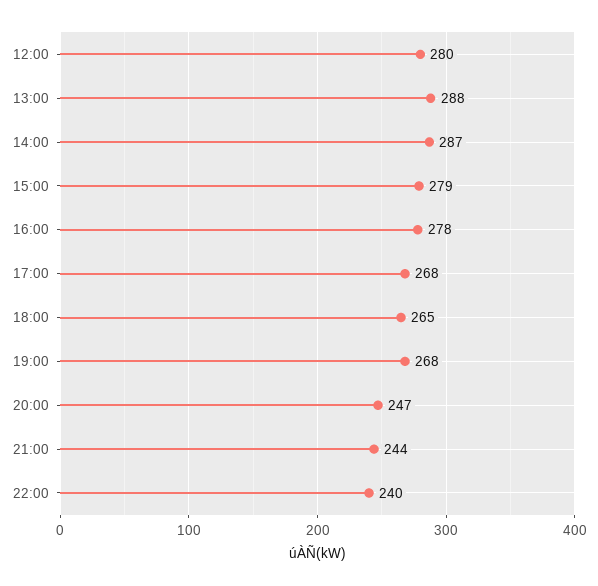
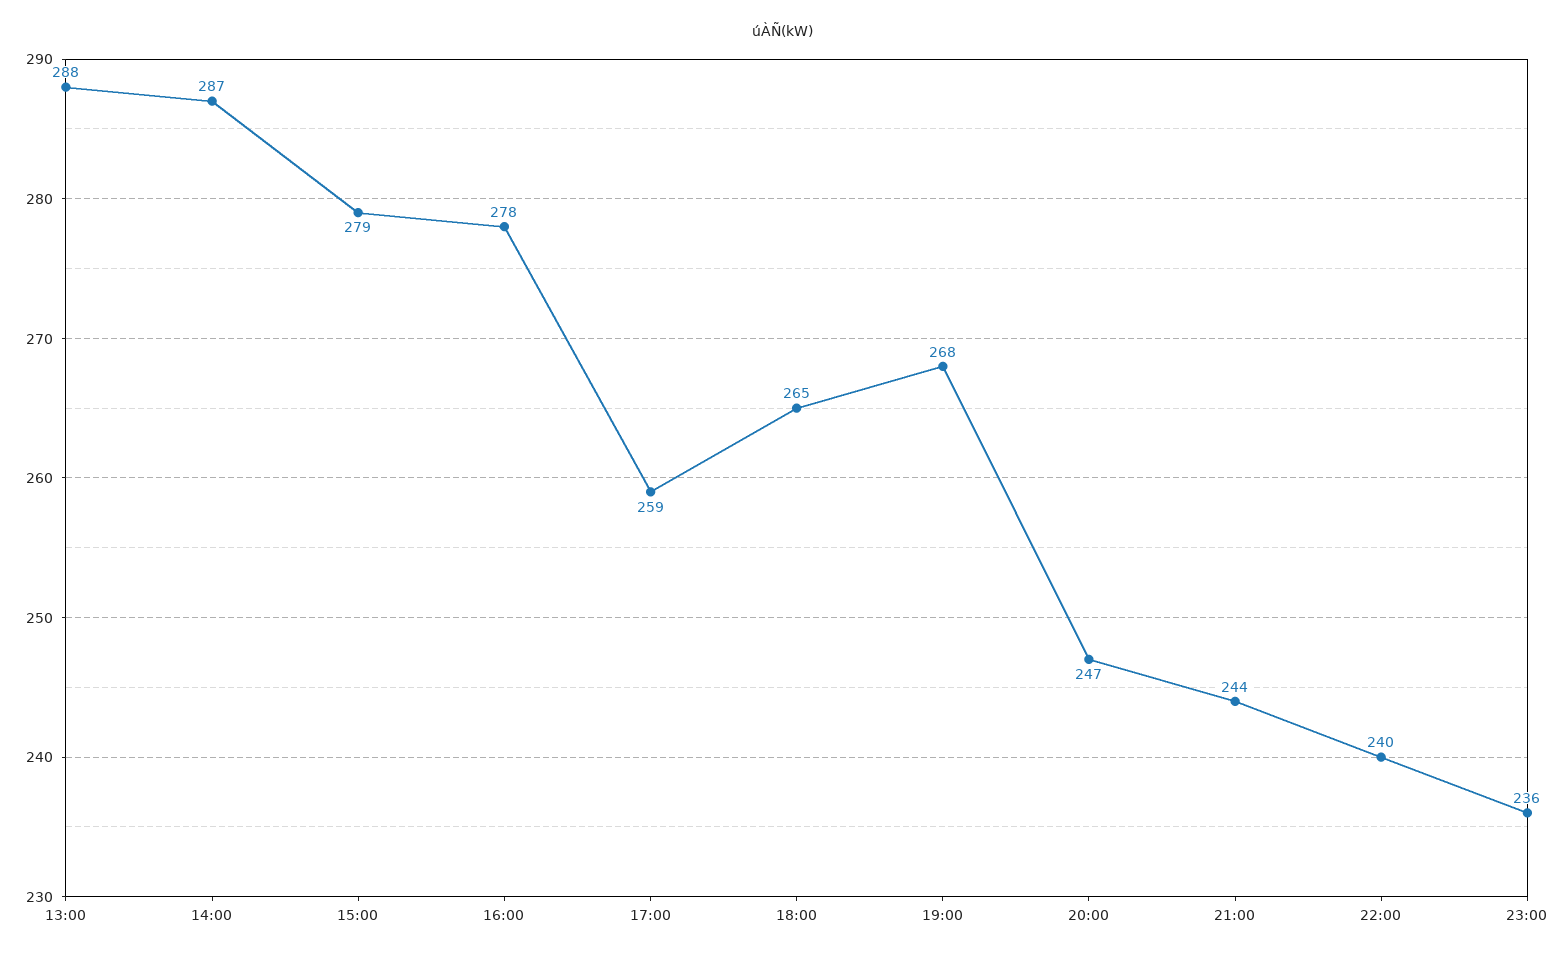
12:00: 280 -> none
17:00: 268 -> 259
23:00: none -> 236

